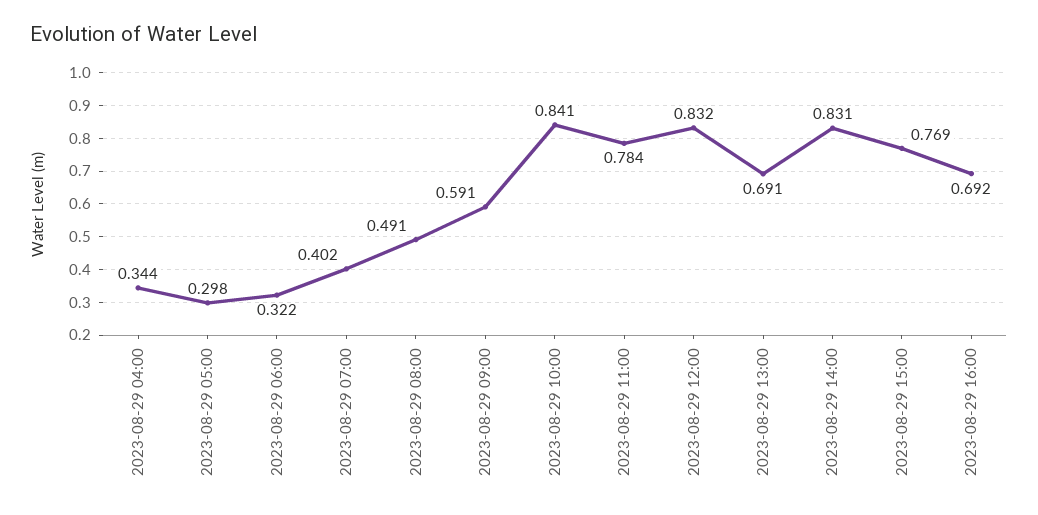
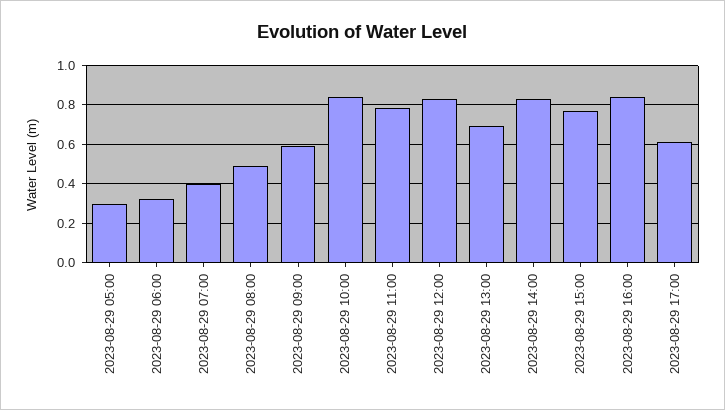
2023-08-29 04:00: 0.344 -> none
2023-08-29 16:00: 0.692 -> 0.85
2023-08-29 17:00: none -> 0.6

